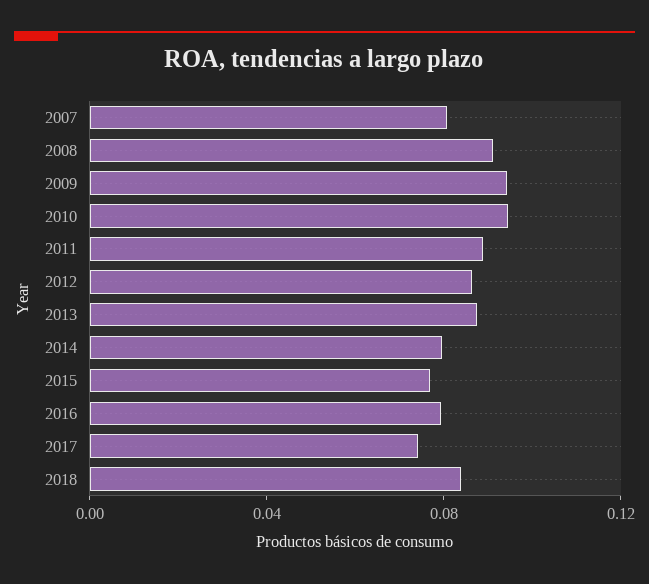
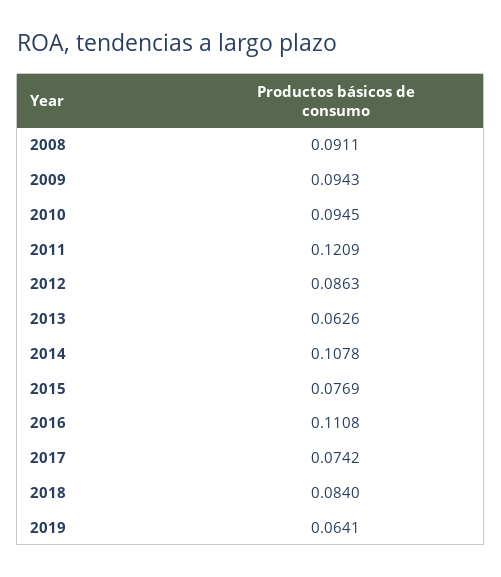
2007: 0.08 -> none
2011: 0.09 -> 0.1209
2013: 0.09 -> 0.0626
2014: 0.08 -> 0.1078
2016: 0.08 -> 0.1108
2019: none -> 0.0641

